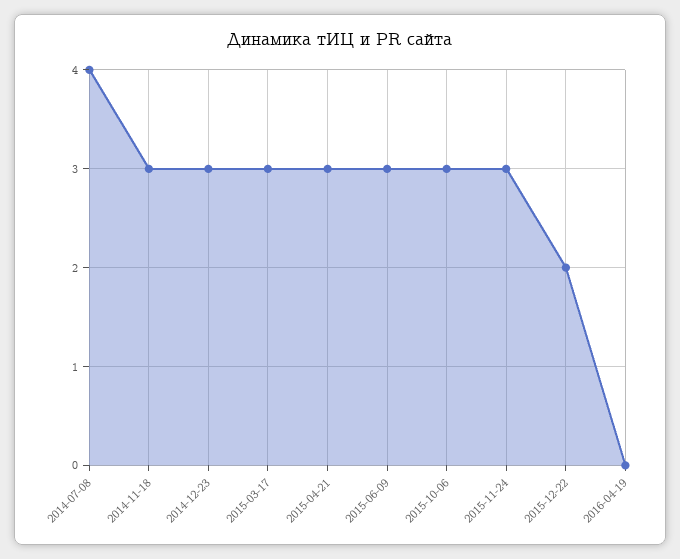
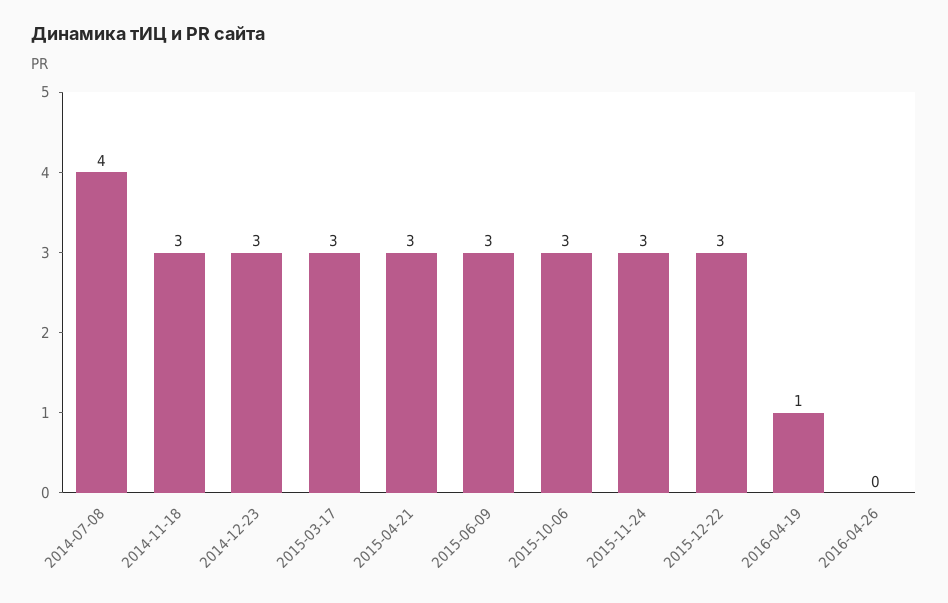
2015-12-22: 2 -> 3
2016-04-19: 0 -> 1
2016-04-26: none -> 0

